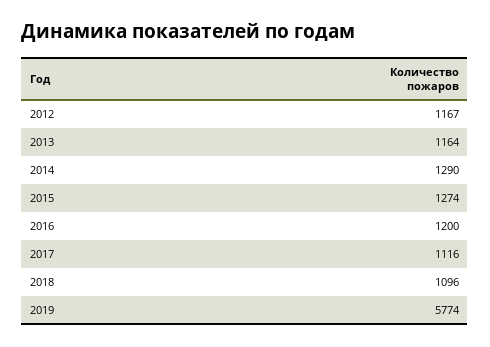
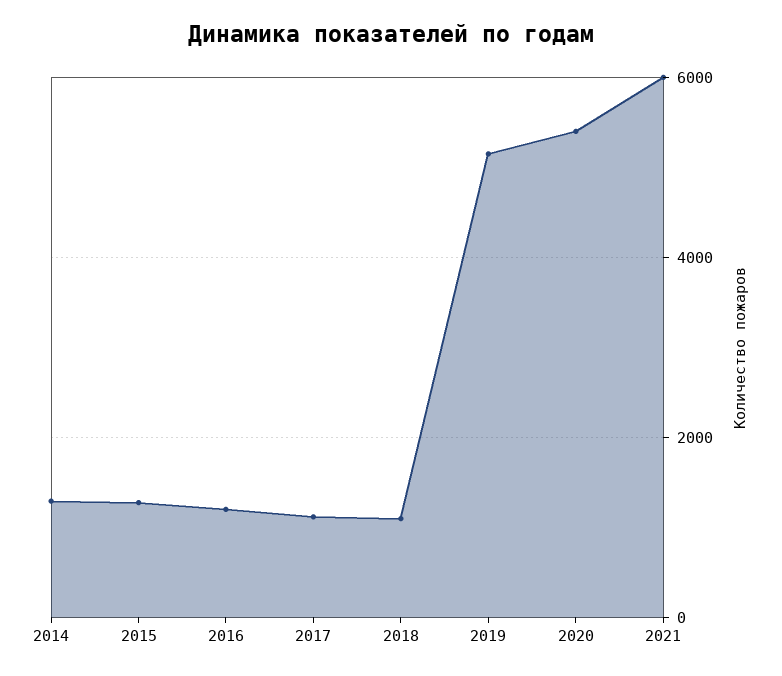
2012: 1167 -> none
2013: 1164 -> none
2019: 5774 -> 5200
2020: none -> 5400
2021: none -> 6000

